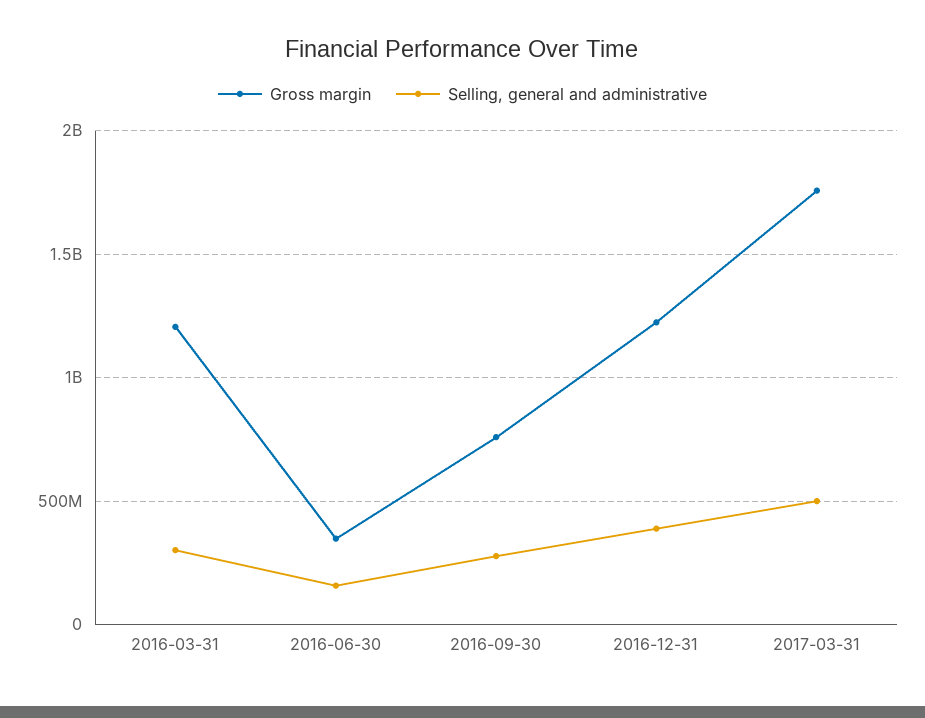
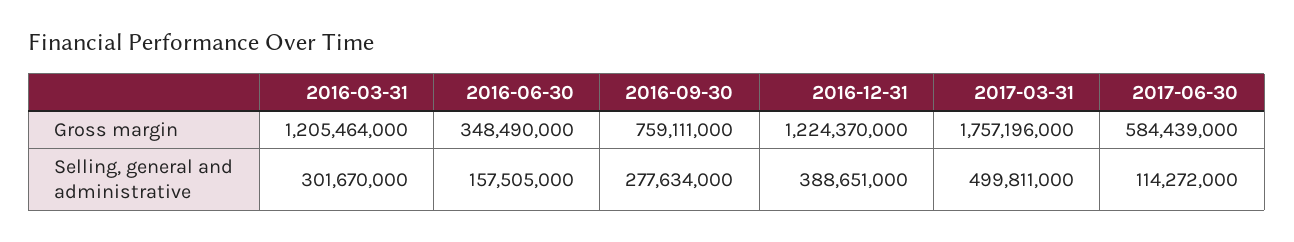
Gross margin, 2017-06-30: none -> 584439000
Selling, general and administrative, 2017-06-30: none -> 114272000

